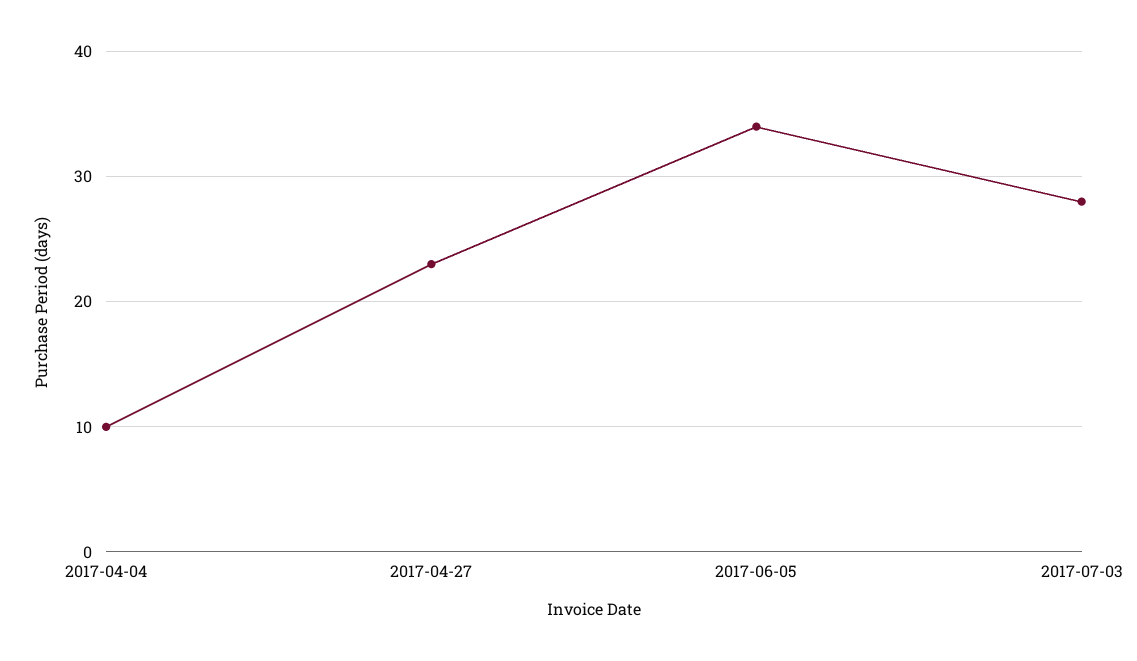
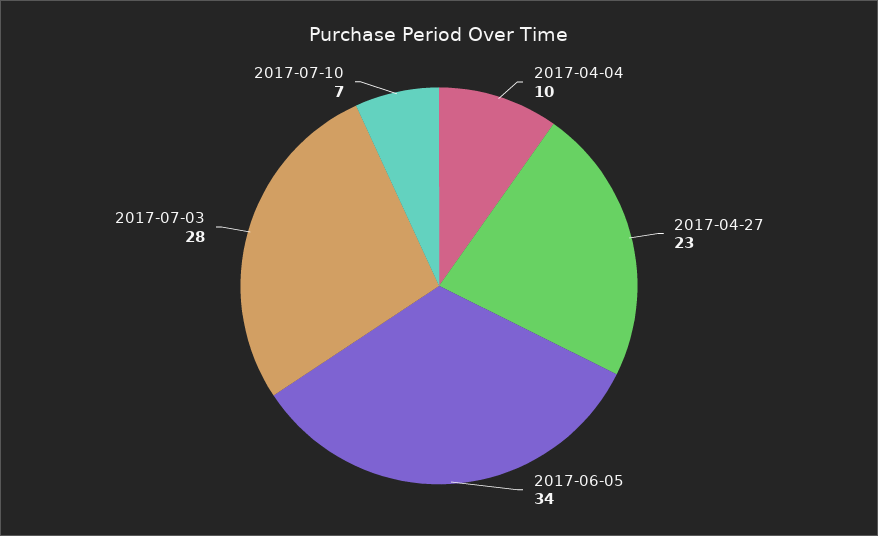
2017-07-10: none -> 7

